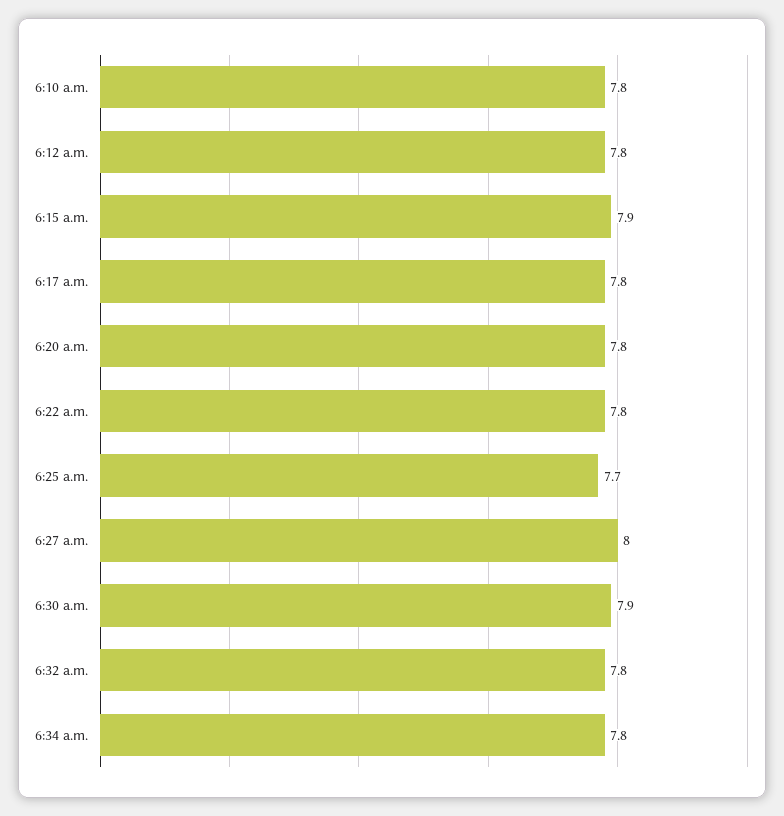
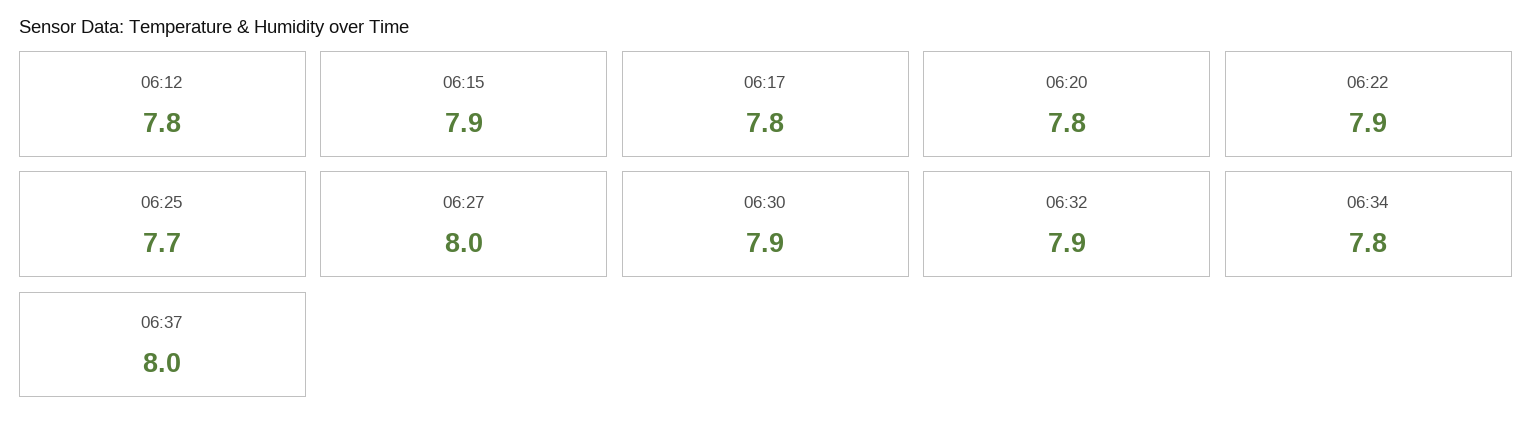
6:10 a.m.: 7.8 -> none
6:22 a.m.: 7.8 -> 7.9
6:32 a.m.: 7.8 -> 7.9
06:37: none -> 8

